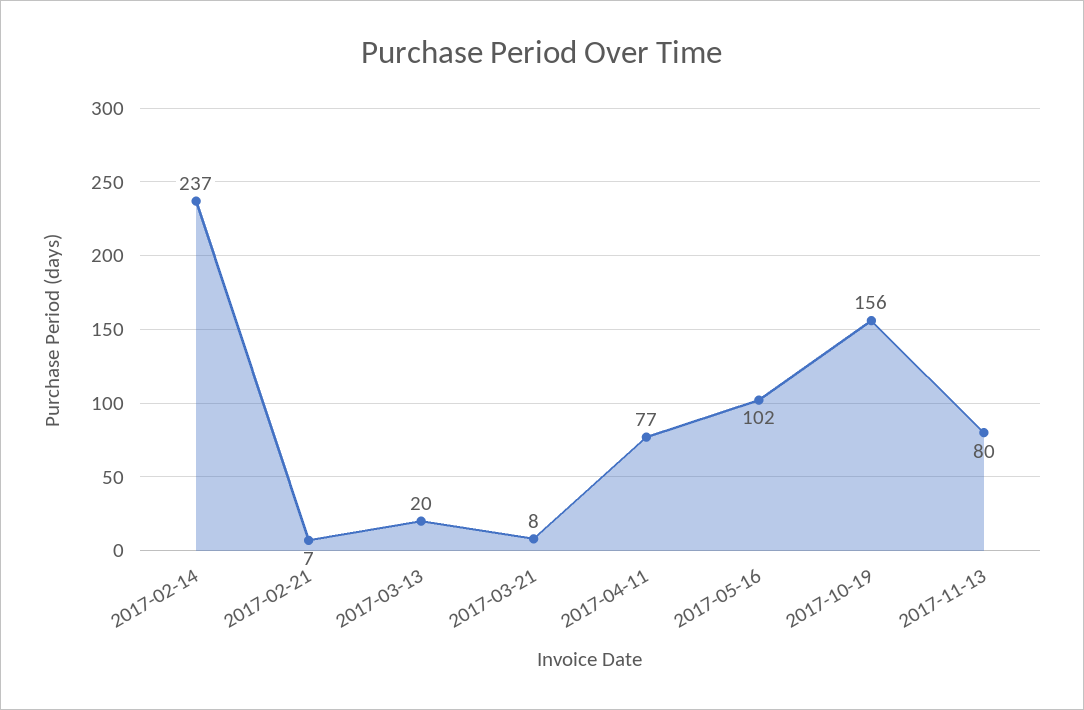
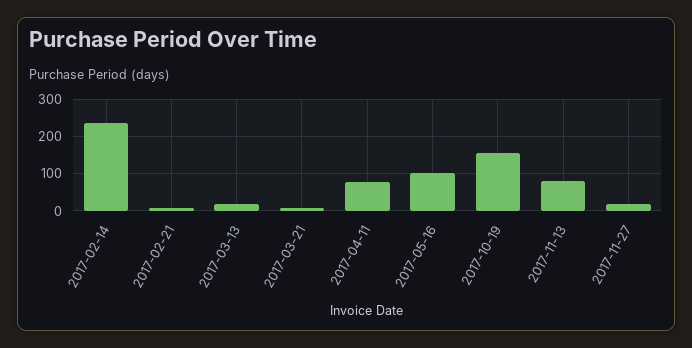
2017-11-27: none -> 20

